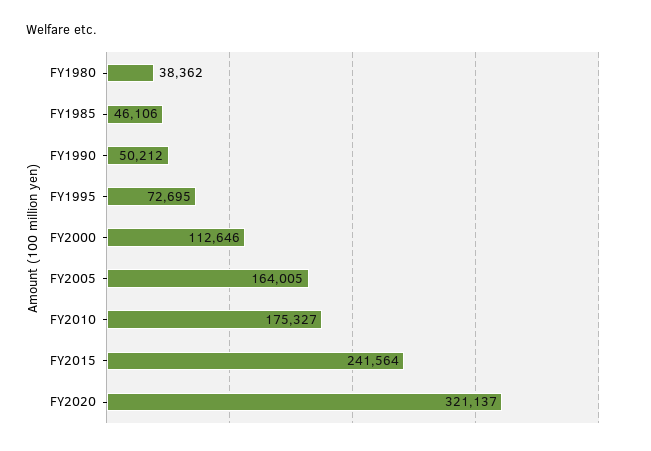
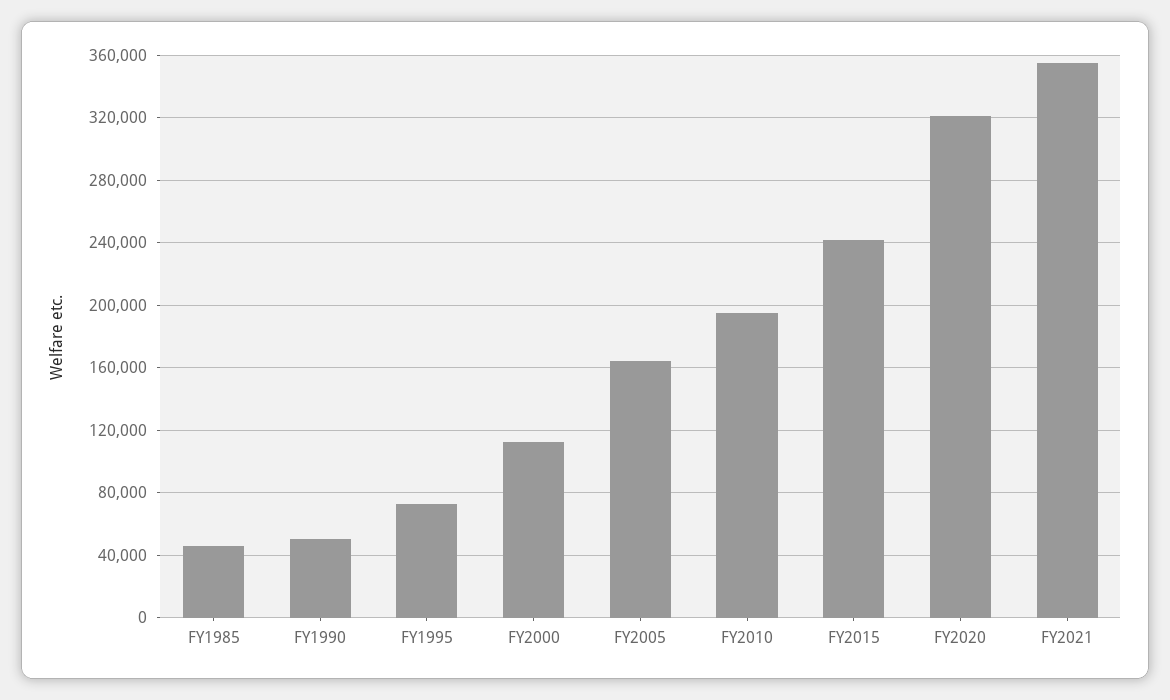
FY1980: 38362 -> none
FY2010: 175327 -> 195000
FY2021: none -> 355000

